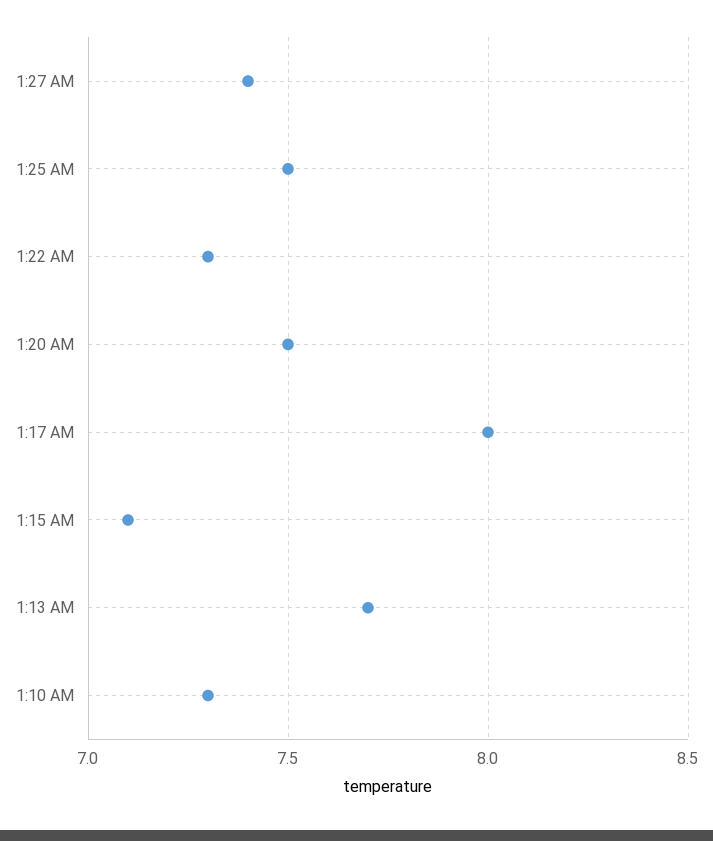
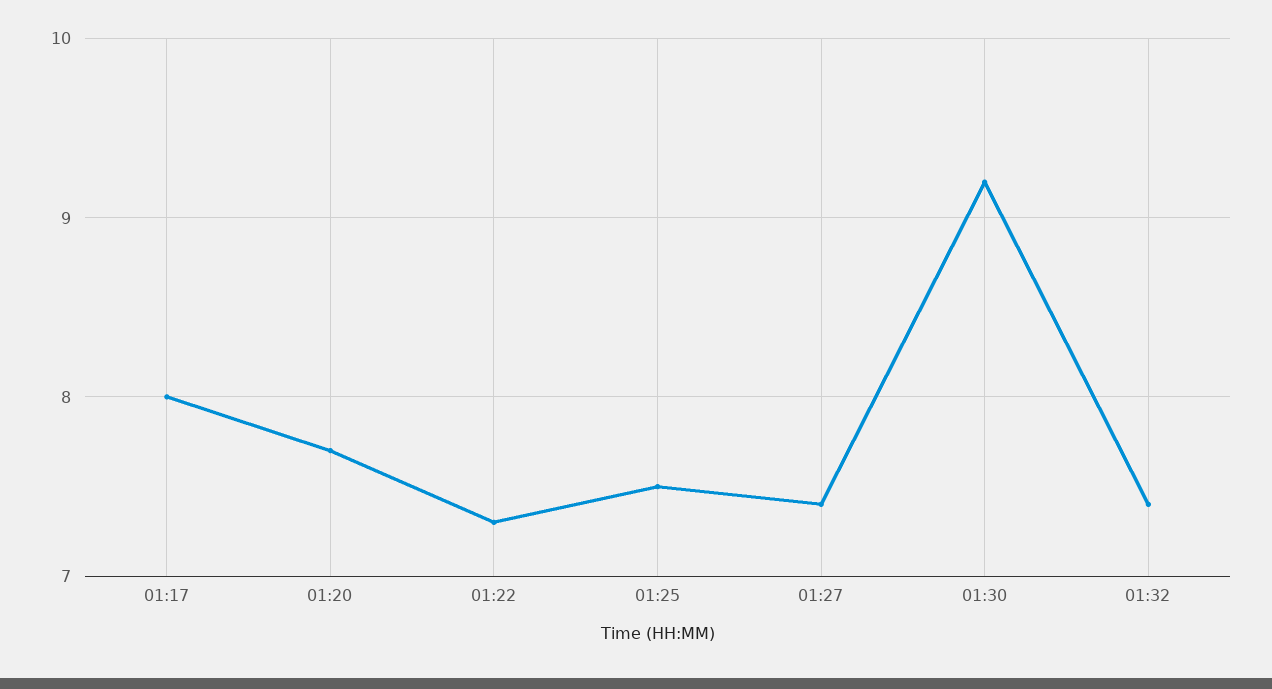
1:20 AM: 7.5 -> 7.7
1:15 AM: 7.1 -> none
1:13 AM: 7.7 -> none
1:10 AM: 7.3 -> none
01:30: none -> 9.2
01:32: none -> 7.4

